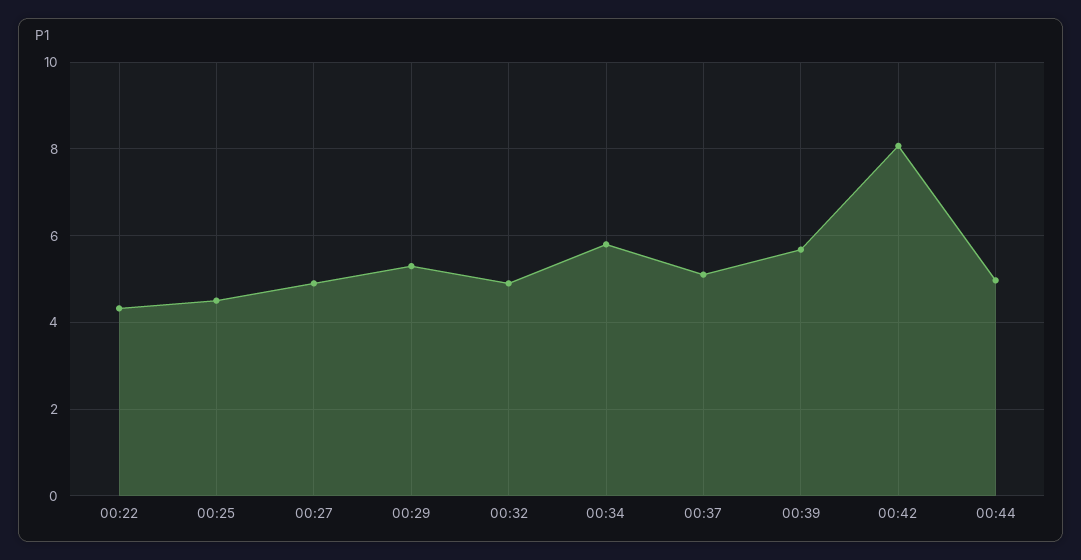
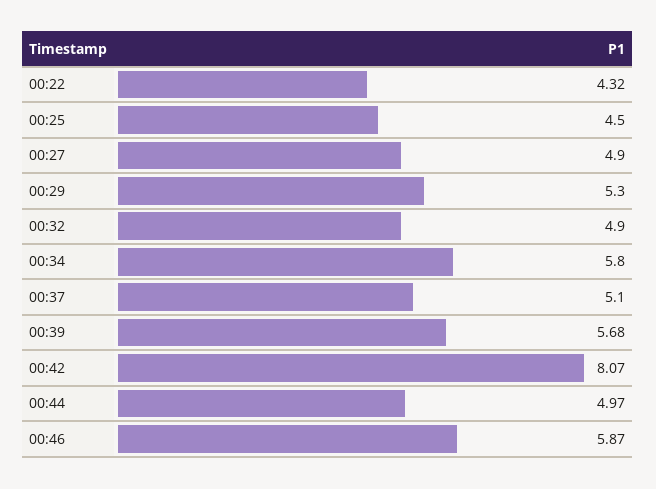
00:46: none -> 5.87

